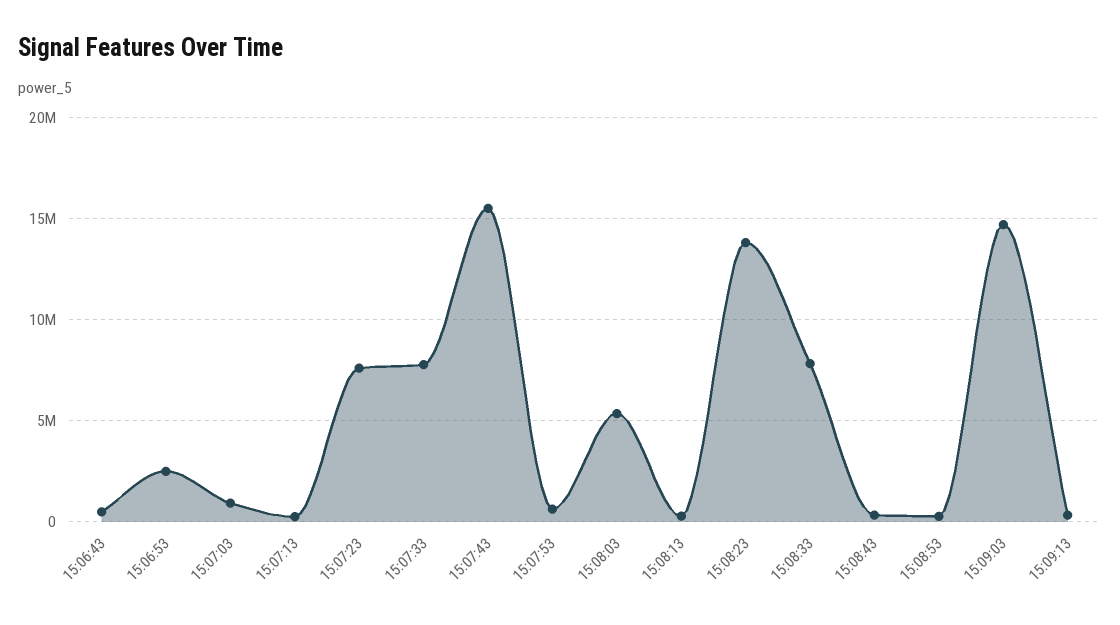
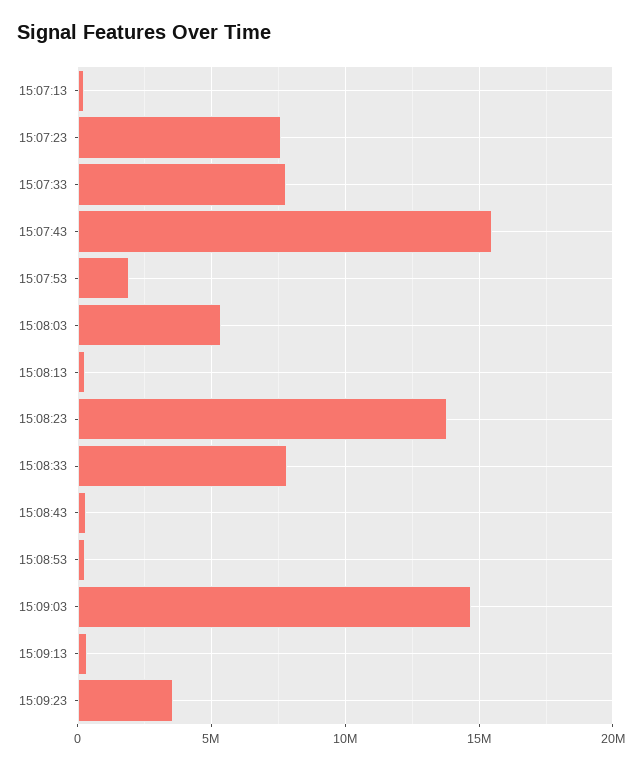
15:06:43: 500000 -> none
15:06:53: 2500000 -> none
15:07:03: 1000000 -> none
15:07:53: 500000 -> 2000000
15:09:23: none -> 3500000

